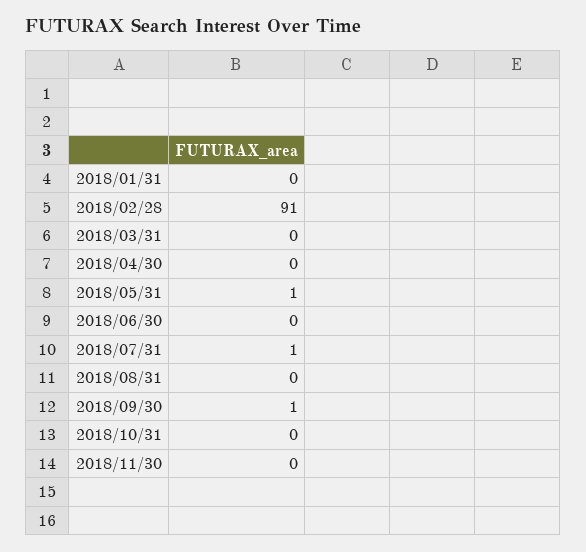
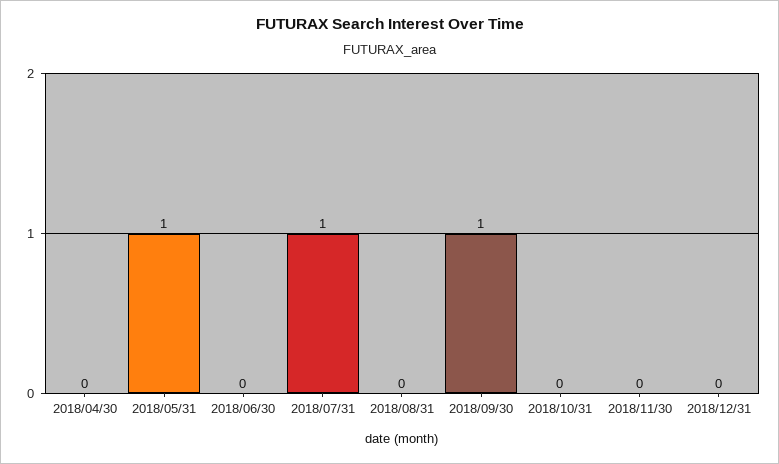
2018/01/31: 0 -> none
2018/02/28: 91 -> none
2018/03/31: 0 -> none
2018/12/31: none -> 0

